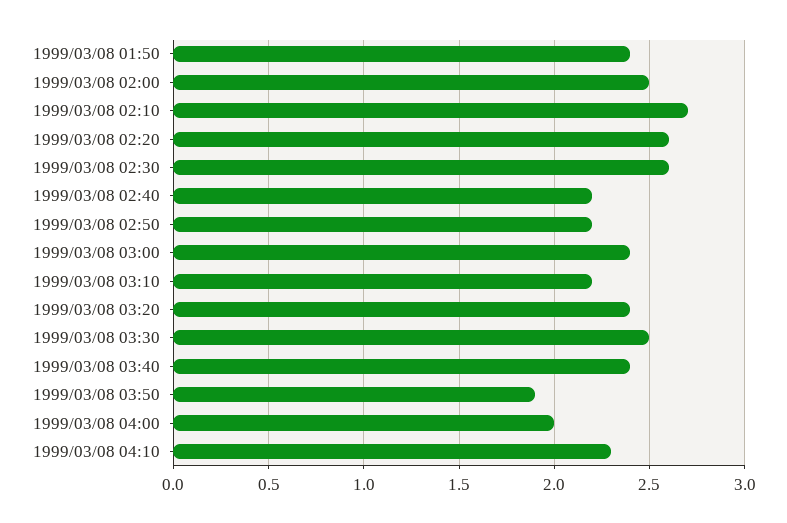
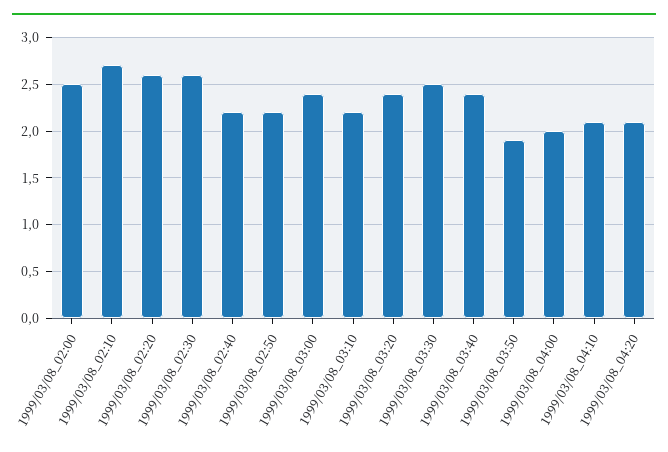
1999/03/08 01:50: 2.4 -> none
1999/03/08 04:10: 2.3 -> 2.1
1999/03/08_04:20: none -> 2.1

